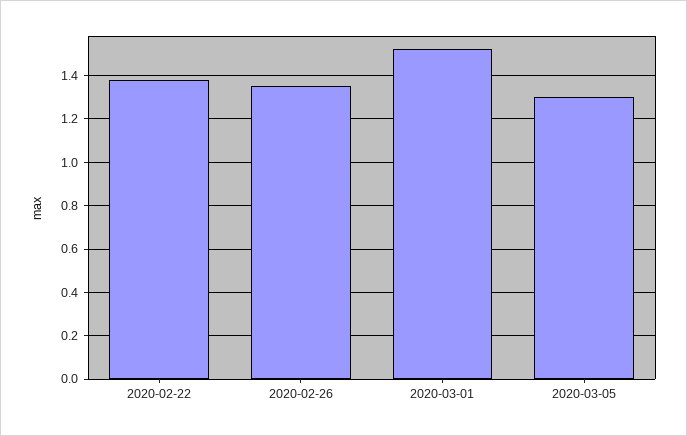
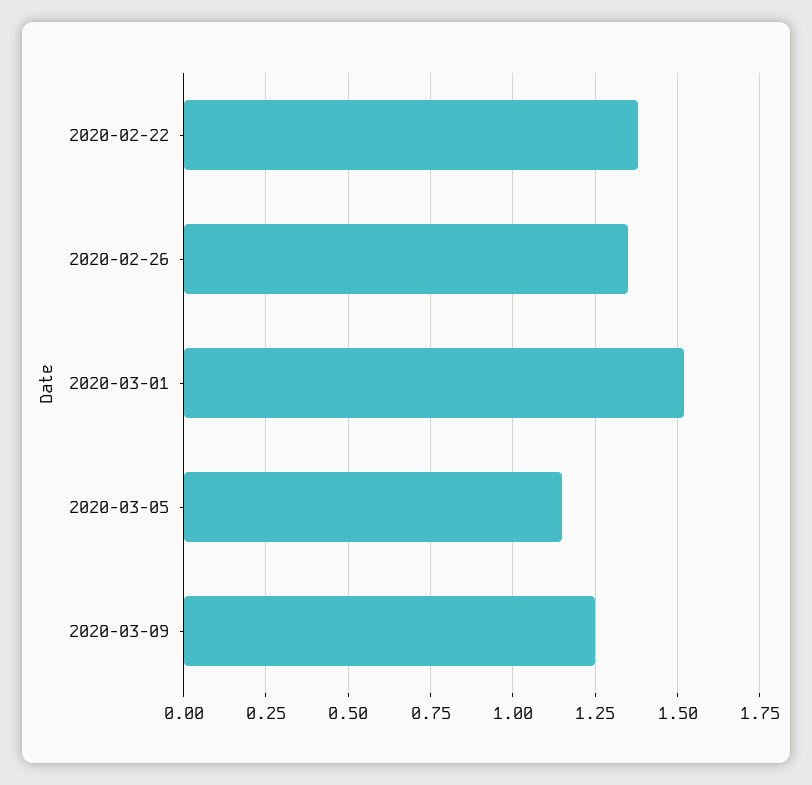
2020-03-05: 1.3 -> 1.15
2020-03-09: none -> 1.25

